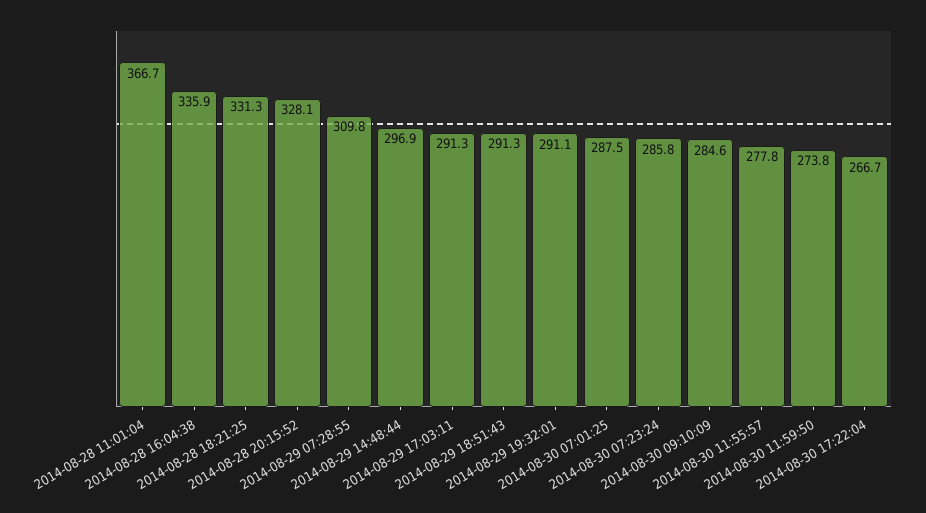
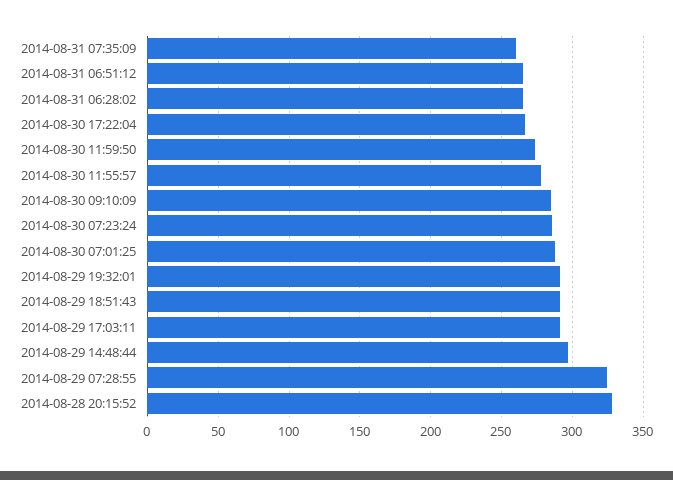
2014-08-28 11:01:04: 366.7 -> none
2014-08-28 16:04:38: 335.9 -> none
2014-08-28 18:21:25: 331.3 -> none
2014-08-29 07:28:55: 309.8 -> 325
2014-08-31 07:35:09: none -> 260
2014-08-31 06:51:12: none -> 265
2014-08-31 06:28:02: none -> 265

